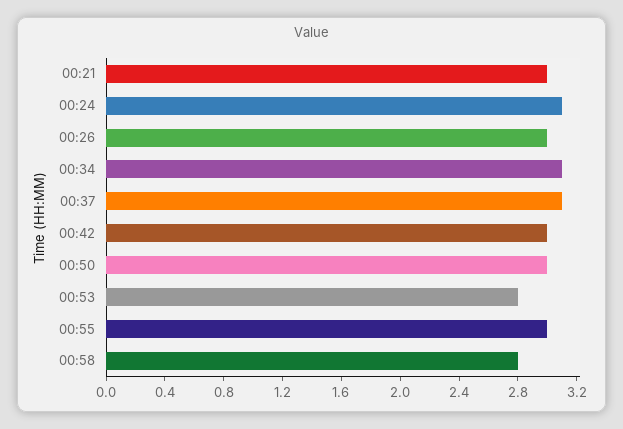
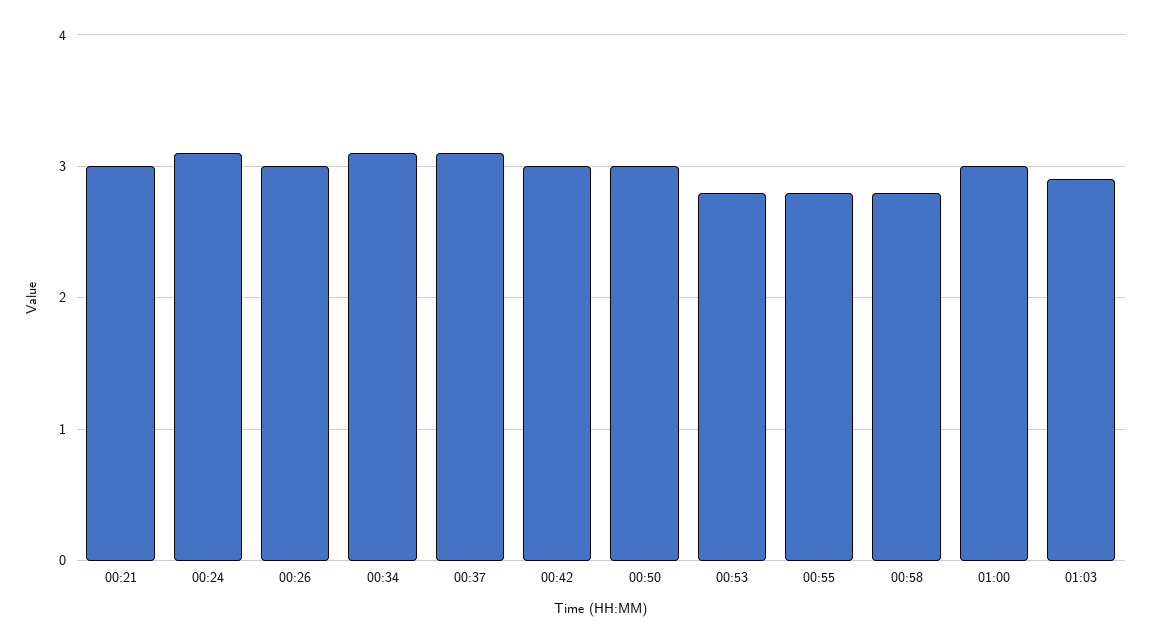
00:55: 3 -> 2.8
01:00: none -> 3
01:03: none -> 2.9

